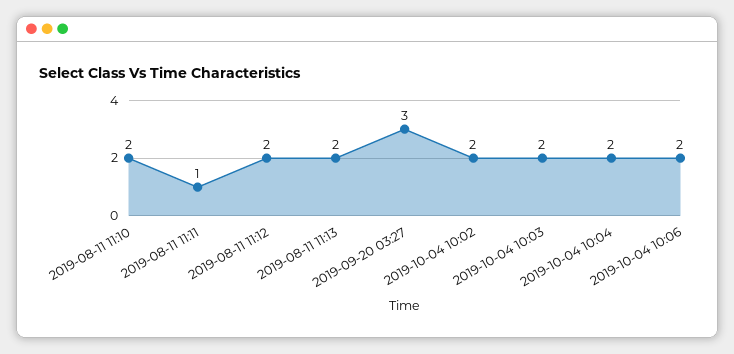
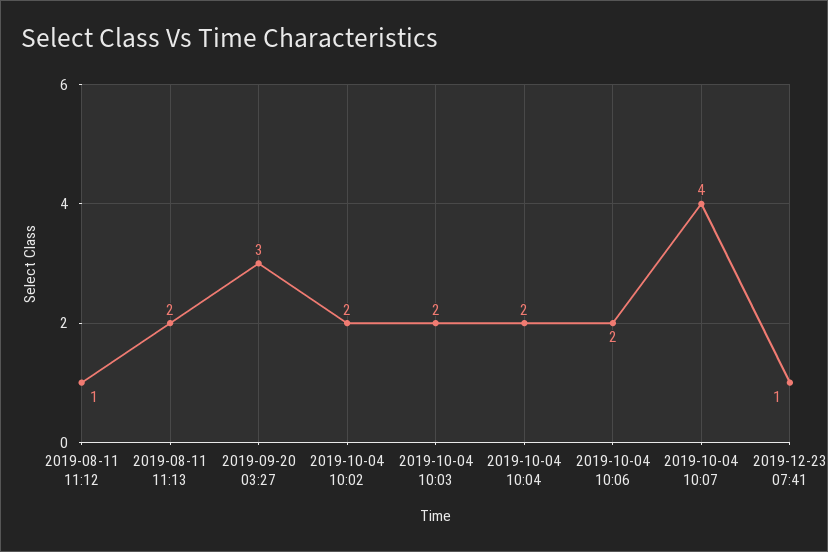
2019-08-11 11:10: 2 -> none
2019-08-11 11:11: 1 -> none
2019-08-11 11:12: 2 -> 1
2019-10-04 10:07: none -> 4
2019-12-23 07:41: none -> 1

